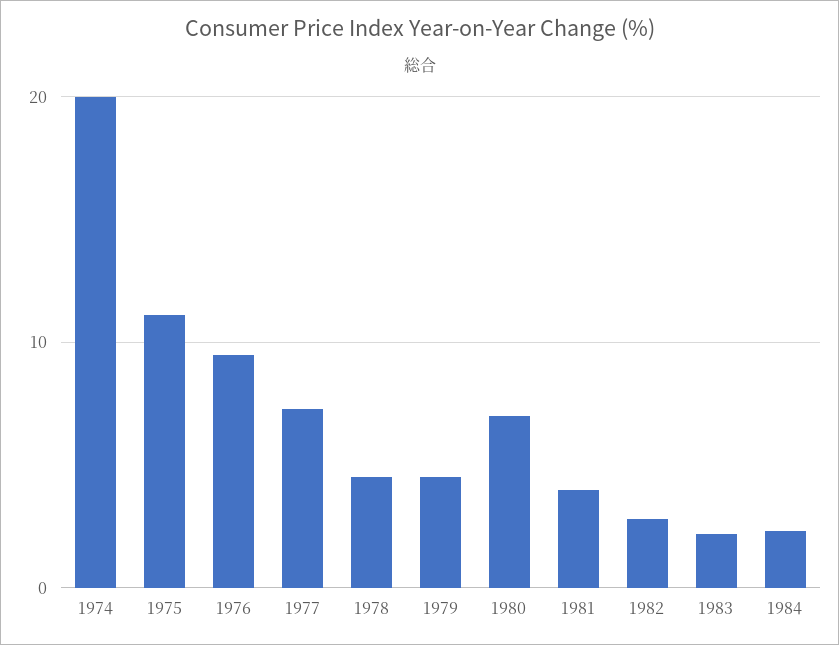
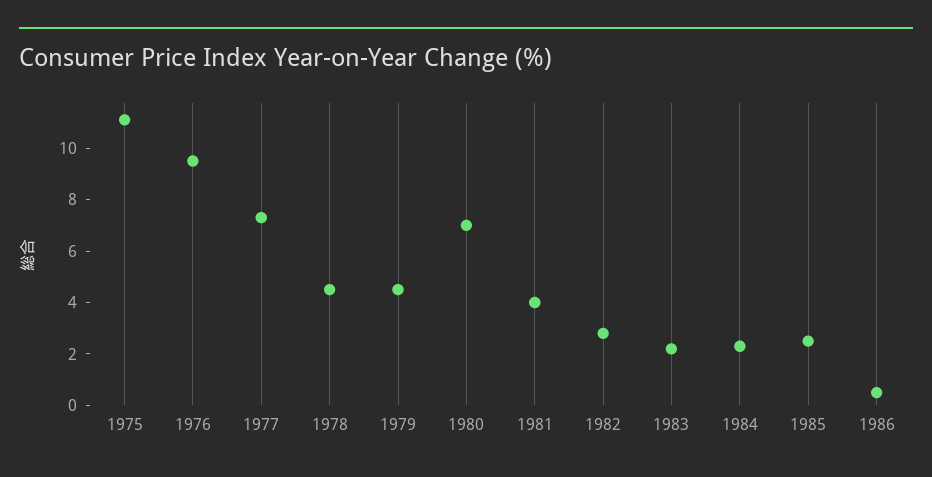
1974: 20 -> none
1985: none -> 2.5
1986: none -> 0.5

